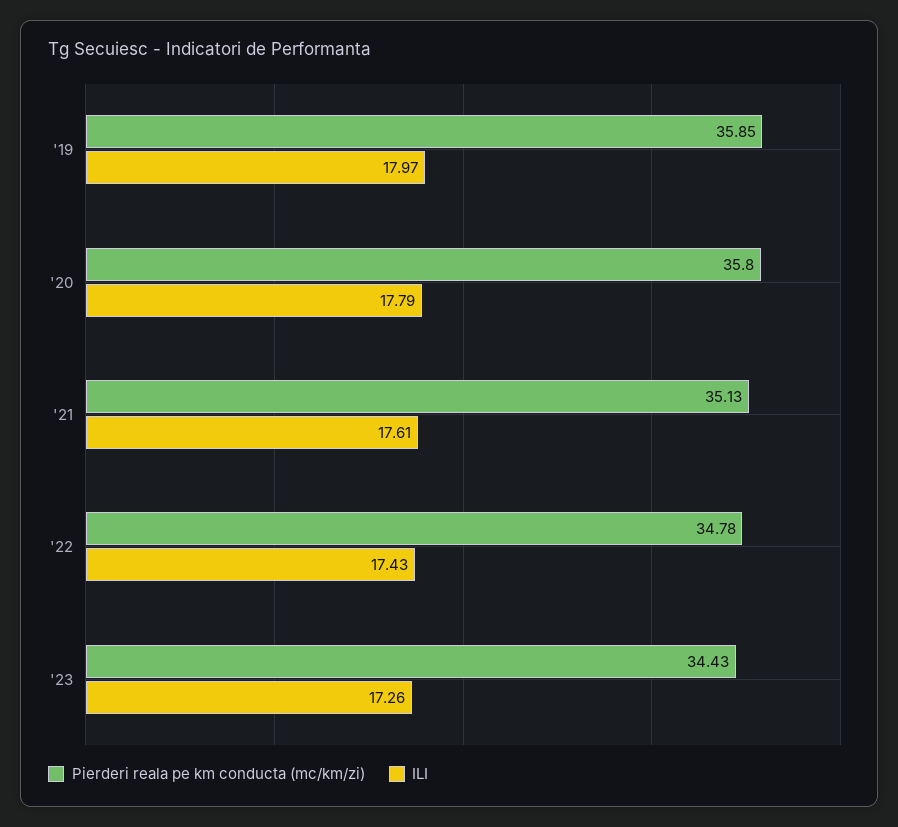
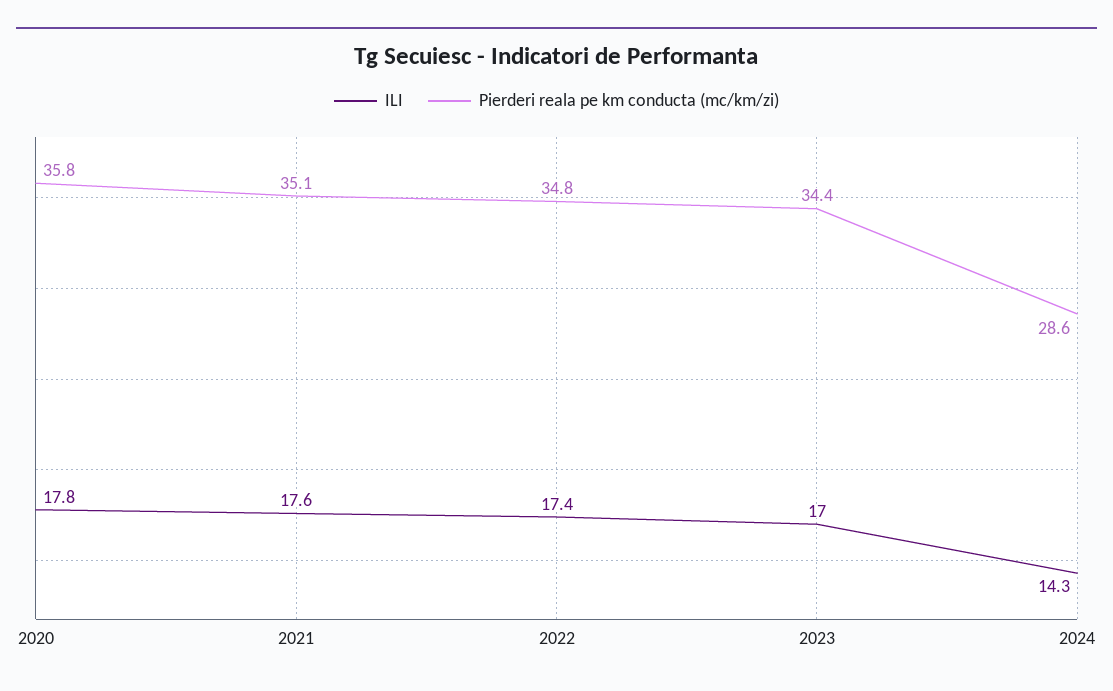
Pierderi reala pe km conducta (mc/km/zi), '19: 35.85 -> none
ILI, '19: 17.97 -> none
ILI, '23: 17.26 -> 17
ILI, 2024: none -> 14.3
Pierderi reala pe km conducta (mc/km/zi), 2024: none -> 28.6

